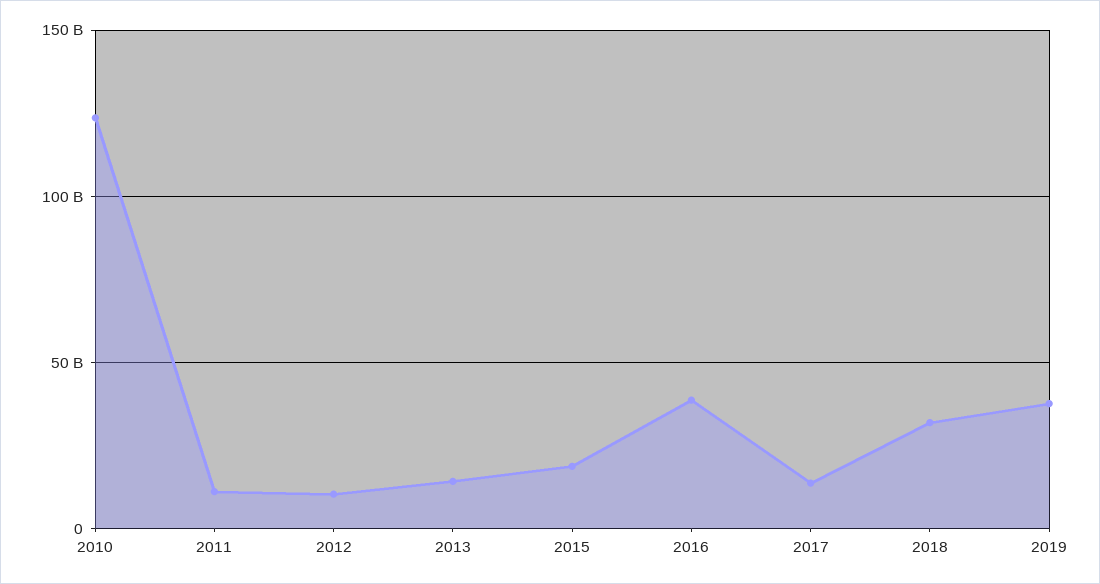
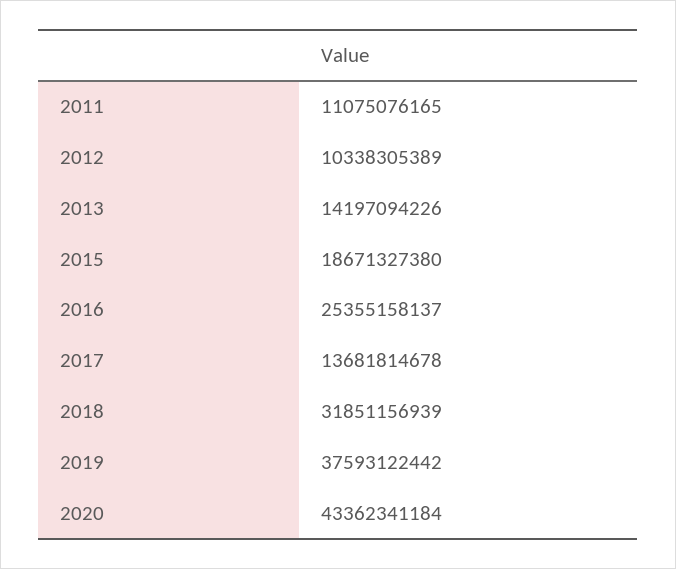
2010: 125000000000 -> none
2016: 40000000000 -> 25355158137
2020: none -> 43362341184

